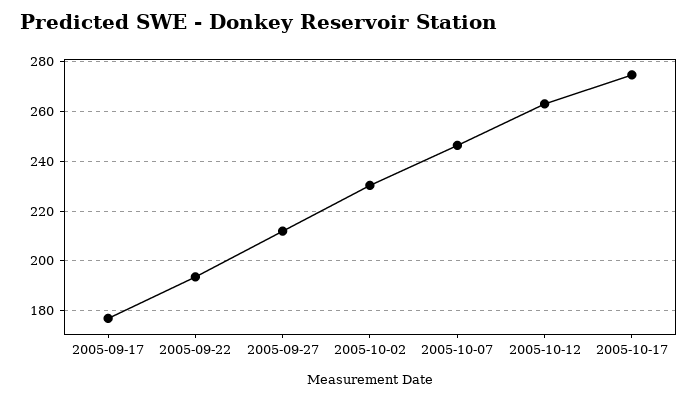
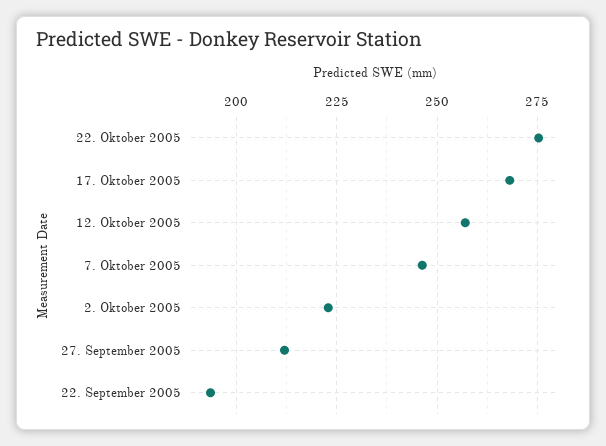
2005-09-17: 177.5 -> none
2005-10-02: 230 -> 222.5
2005-10-12: 262.5 -> 257.5
2005-10-17: 275 -> 267.5
22. Oktober 2005: none -> 275

